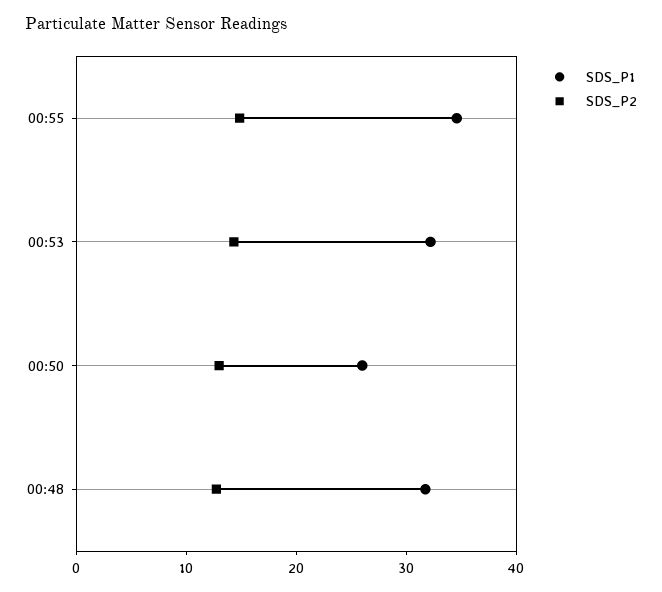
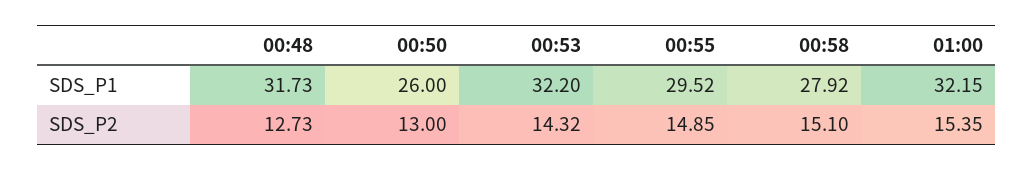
SDS_P1, 00:55: 34 -> 29.52
SDS_P1, 00:58: none -> 27.92
SDS_P1, 01:00: none -> 32.15
SDS_P2, 00:58: none -> 15.1
SDS_P2, 01:00: none -> 15.35

